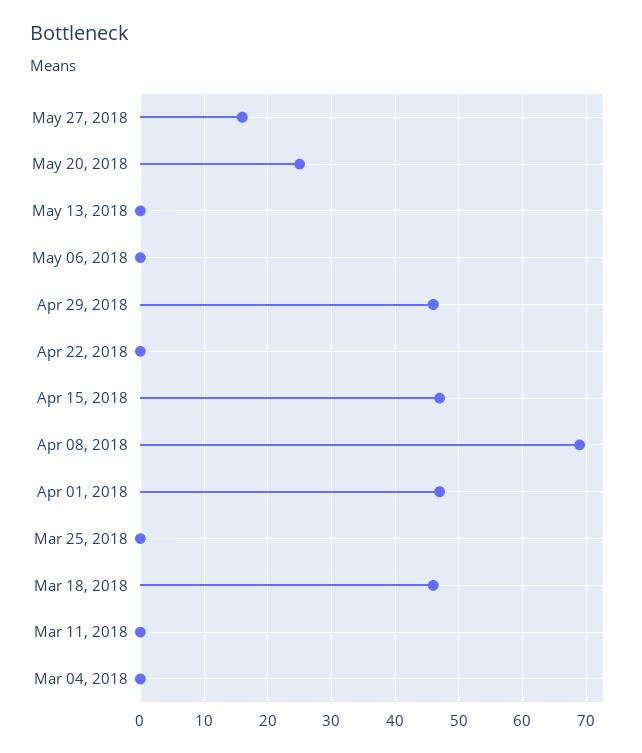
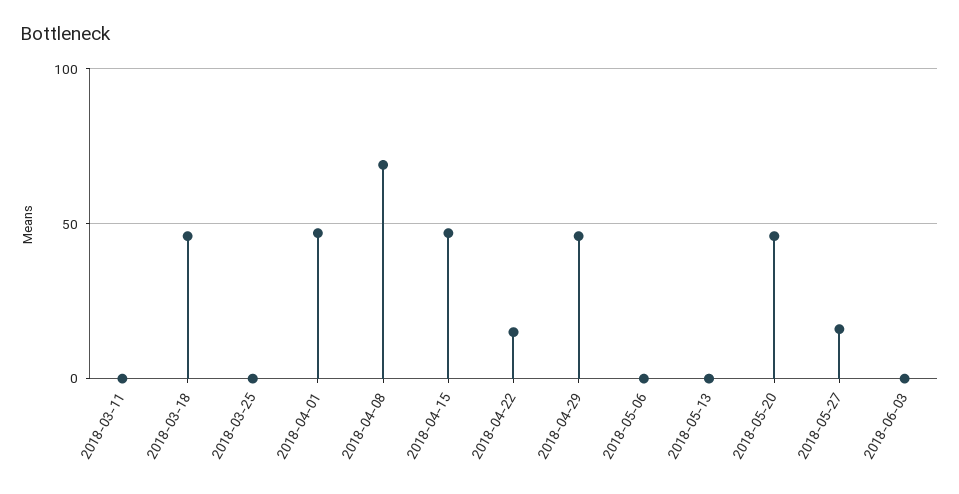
May 20, 2018: 25 -> 45
Apr 22, 2018: 0 -> 15
Mar 04, 2018: 0 -> none
2018-06-03: none -> 0

